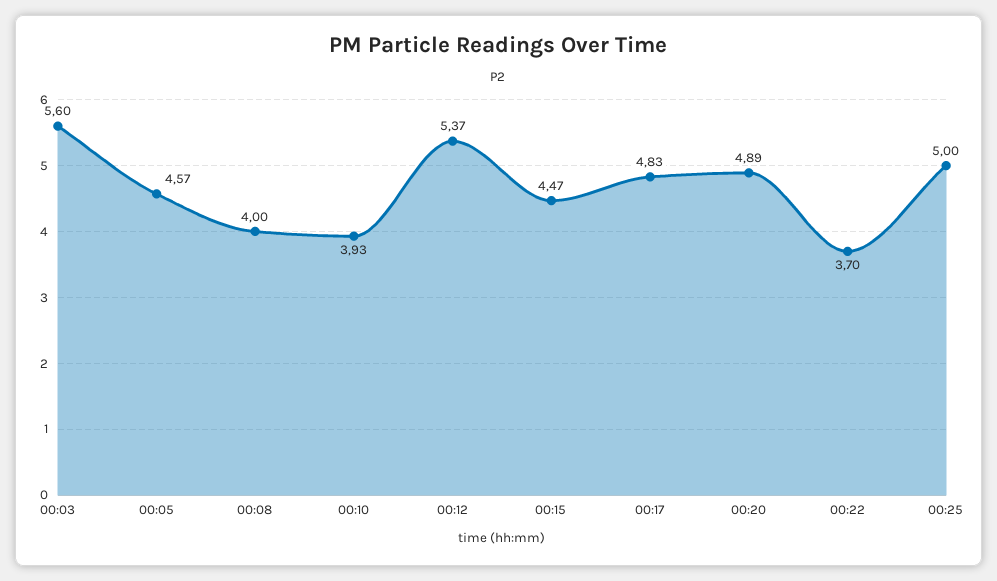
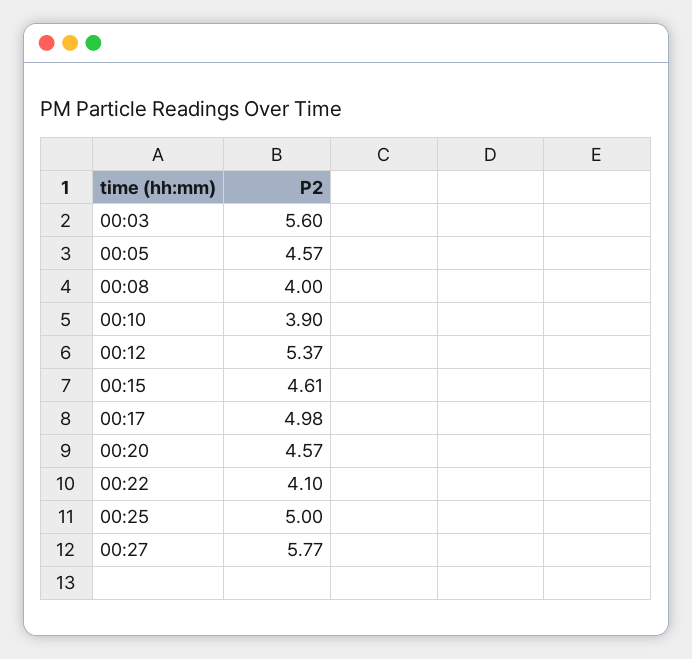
00:10: 3.93 -> 3.9
00:15: 4.47 -> 4.61
00:17: 4.83 -> 4.98
00:20: 4.89 -> 4.57
00:22: 3.7 -> 4.1
00:27: none -> 5.77

